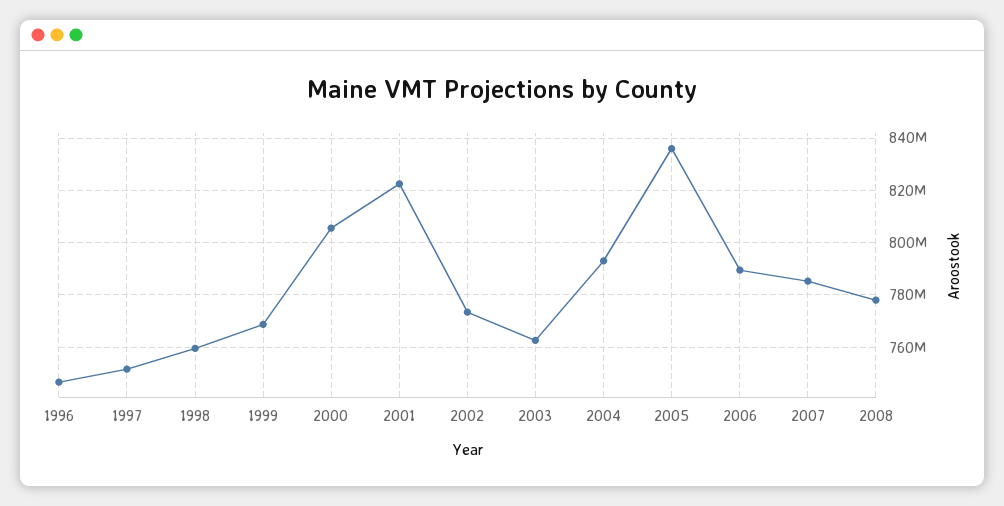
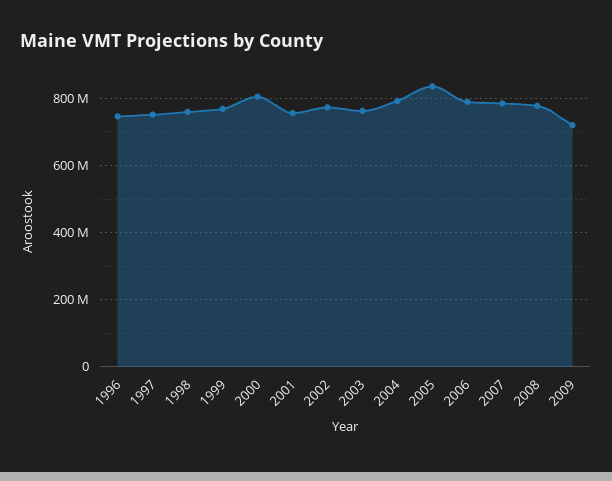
2001: 822500000 -> 760000000
2009: none -> 720000000

